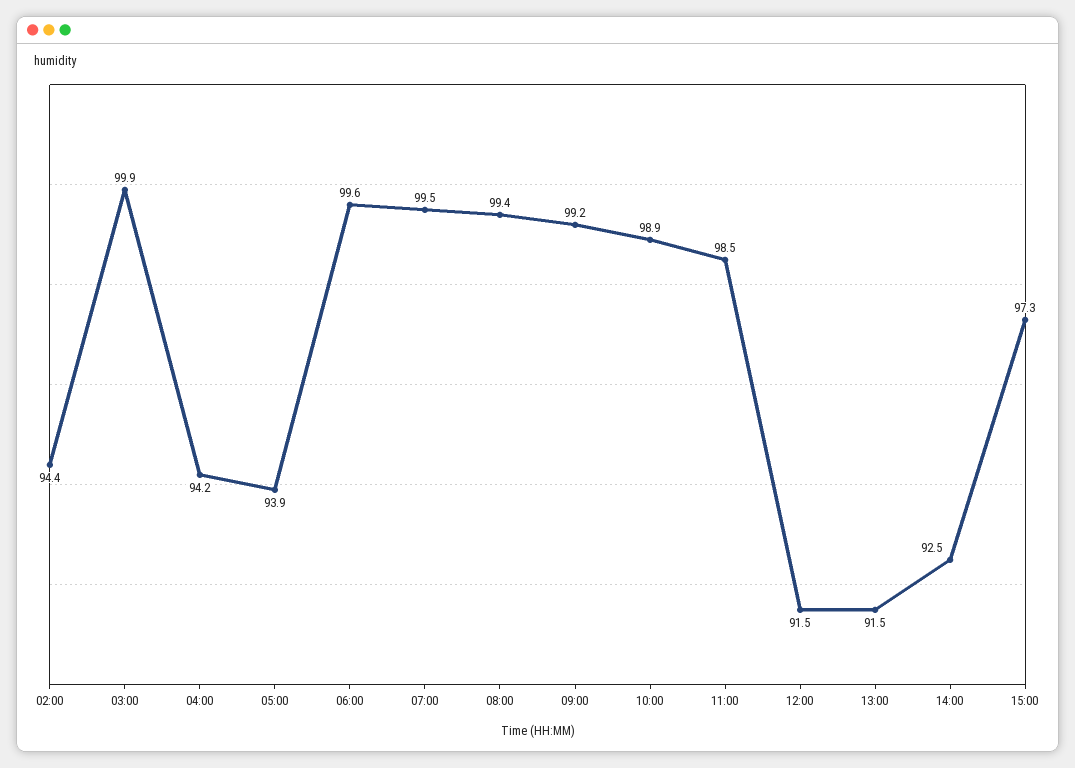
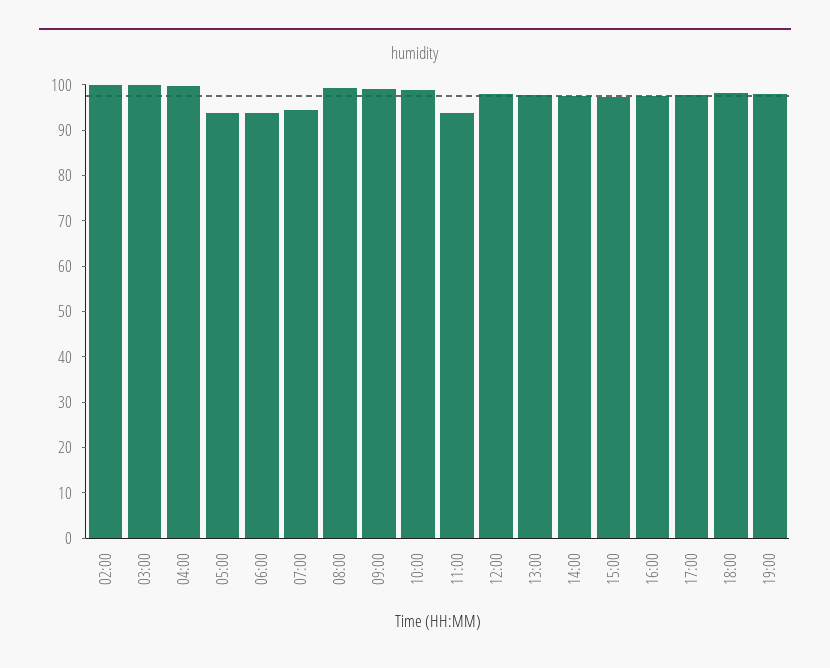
02:00: 94.4 -> 100
04:00: 94.2 -> 100
06:00: 99.6 -> 94
07:00: 99.5 -> 94
11:00: 98.5 -> 94
12:00: 91.5 -> 98
13:00: 91.5 -> 98
14:00: 92.5 -> 98
16:00: none -> 98
17:00: none -> 98
18:00: none -> 98
19:00: none -> 98

